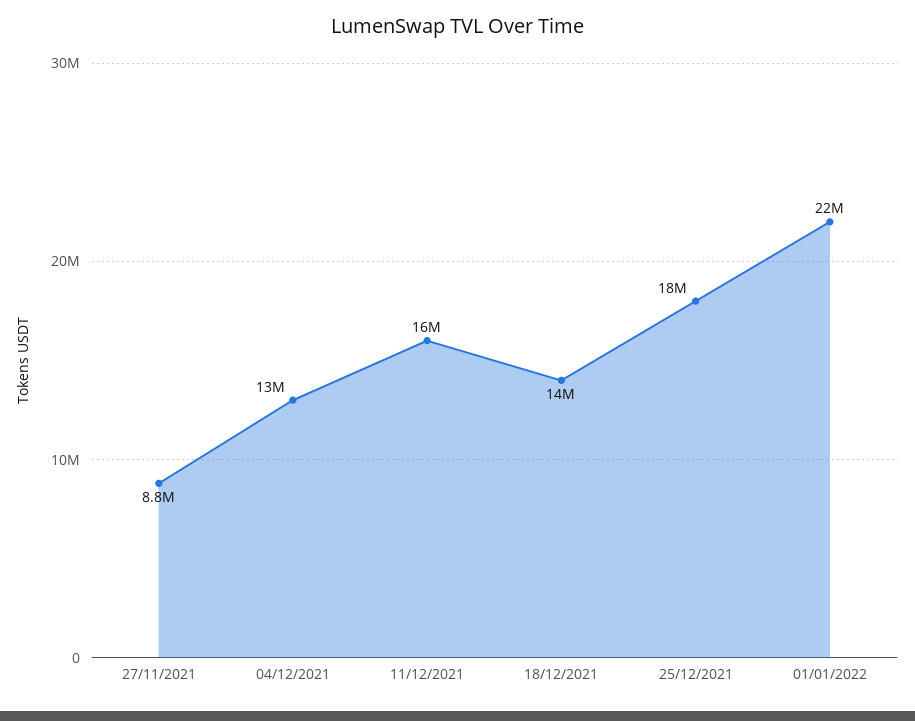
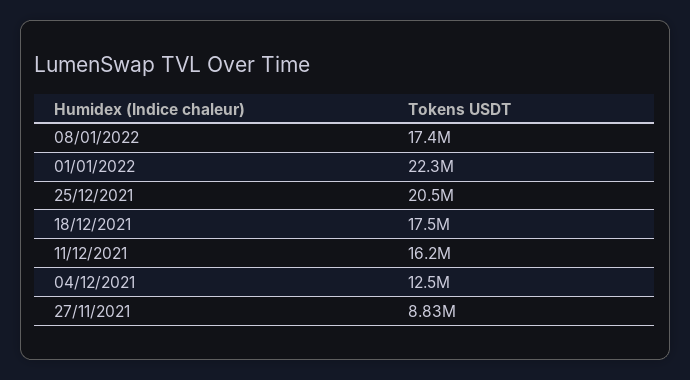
18/12/2021: 14000000 -> 17500000
25/12/2021: 18000000 -> 20500000
08/01/2022: none -> 17400000

